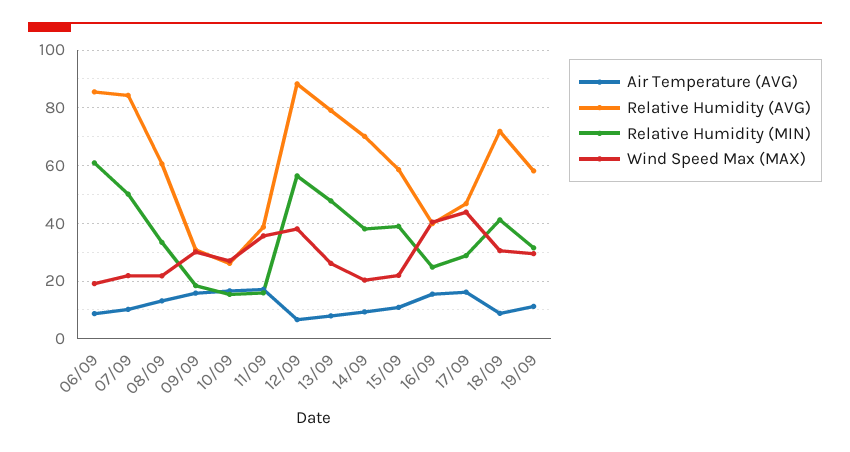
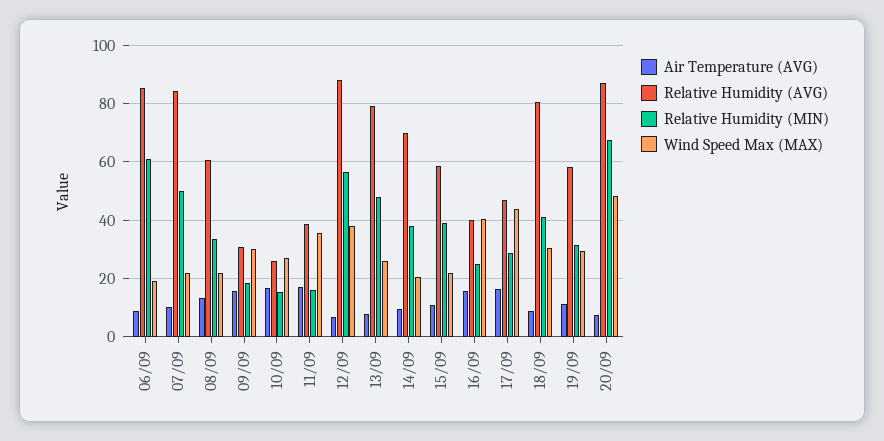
Relative Humidity (AVG), 18/09: 72.5 -> 80
Air Temperature (AVG), 20/09: none -> 7.5
Relative Humidity (AVG), 20/09: none -> 87.5
Relative Humidity (MIN), 20/09: none -> 67.5
Wind Speed Max (MAX), 20/09: none -> 47.5

